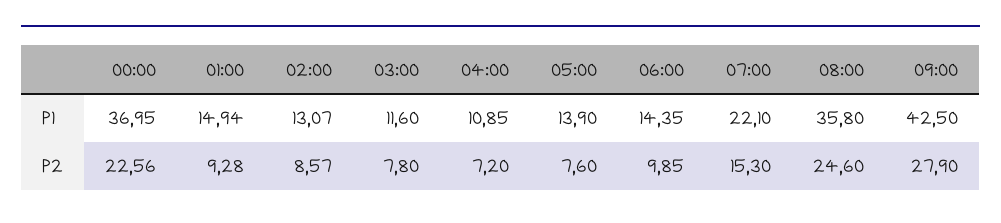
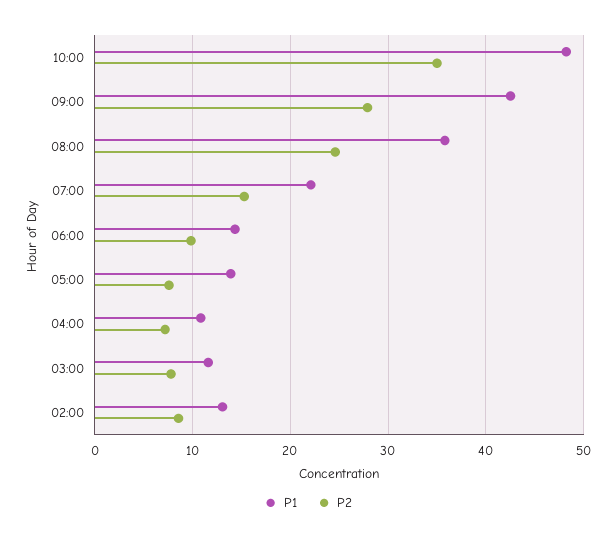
P1, 00:00: 36.95 -> none
P1, 01:00: 14.94 -> none
P2, 00:00: 22.56 -> none
P2, 01:00: 9.28 -> none
P1, 10:00: none -> 48
P2, 10:00: none -> 35

